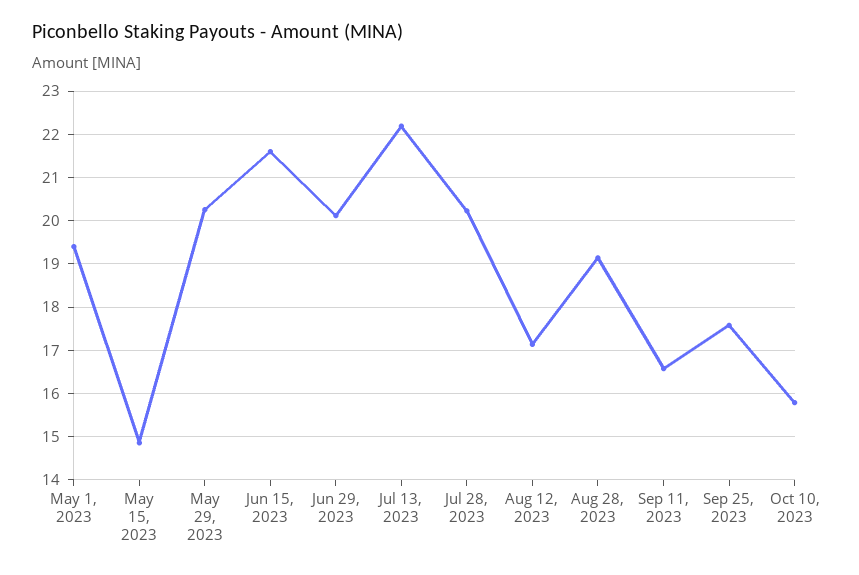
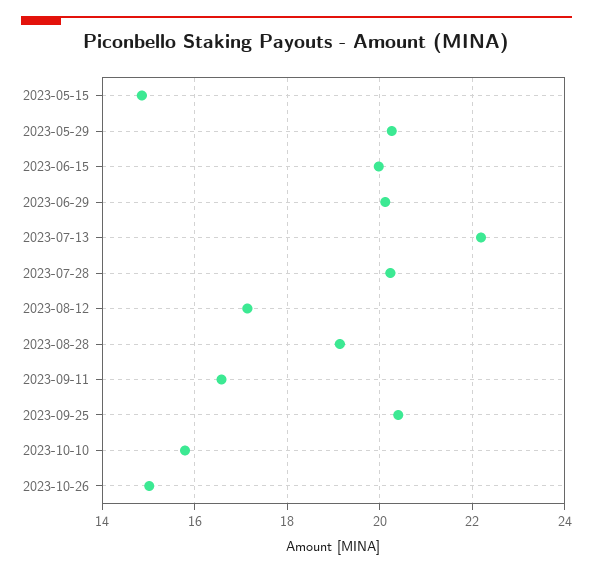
May 1, 2023: 19.4 -> none
Jun 15, 2023: 21.6 -> 20
Sep 25, 2023: 17.6 -> 20.4
2023-10-26: none -> 15

